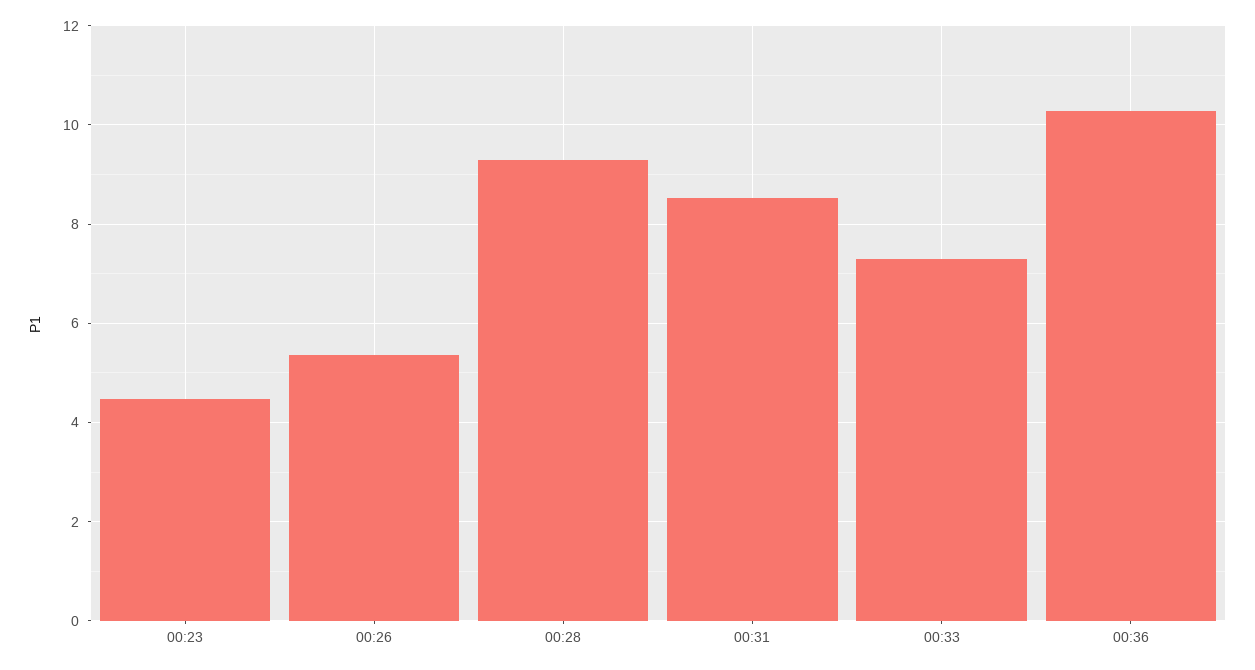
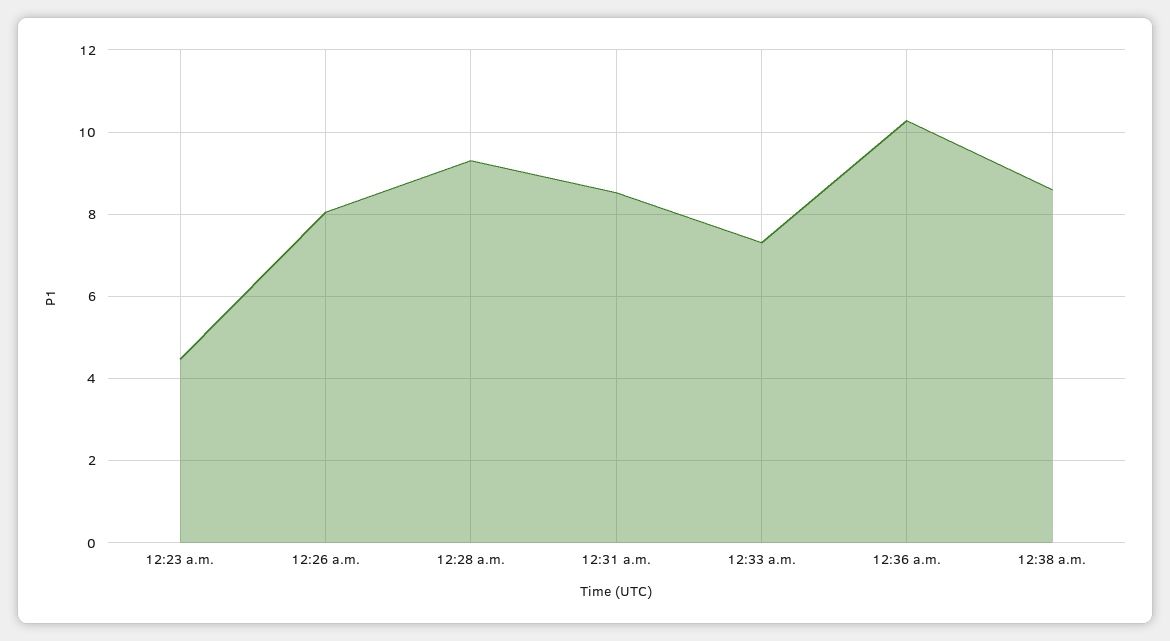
00:26: 5.4 -> 8
12:38 a.m.: none -> 8.6

